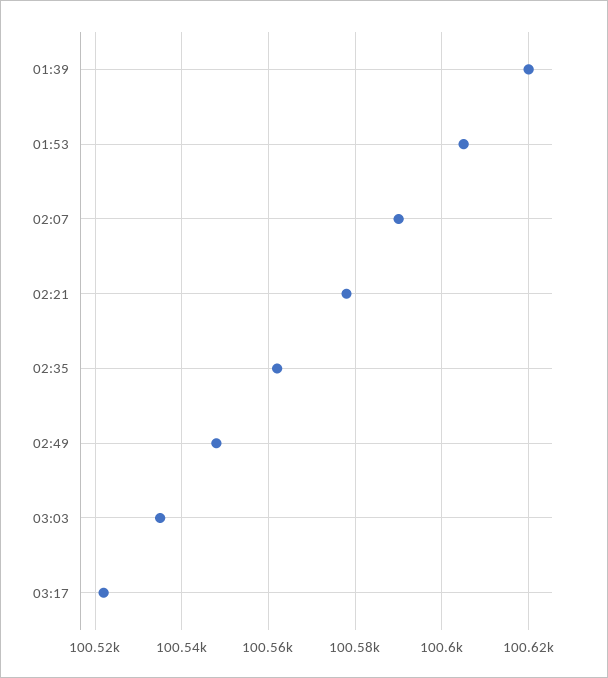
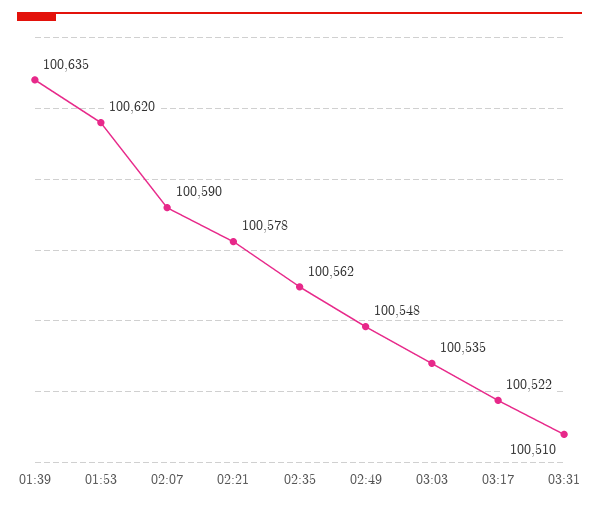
01:39: 100620 -> 100635
01:53: 100605 -> 100620
03:31: none -> 100510

